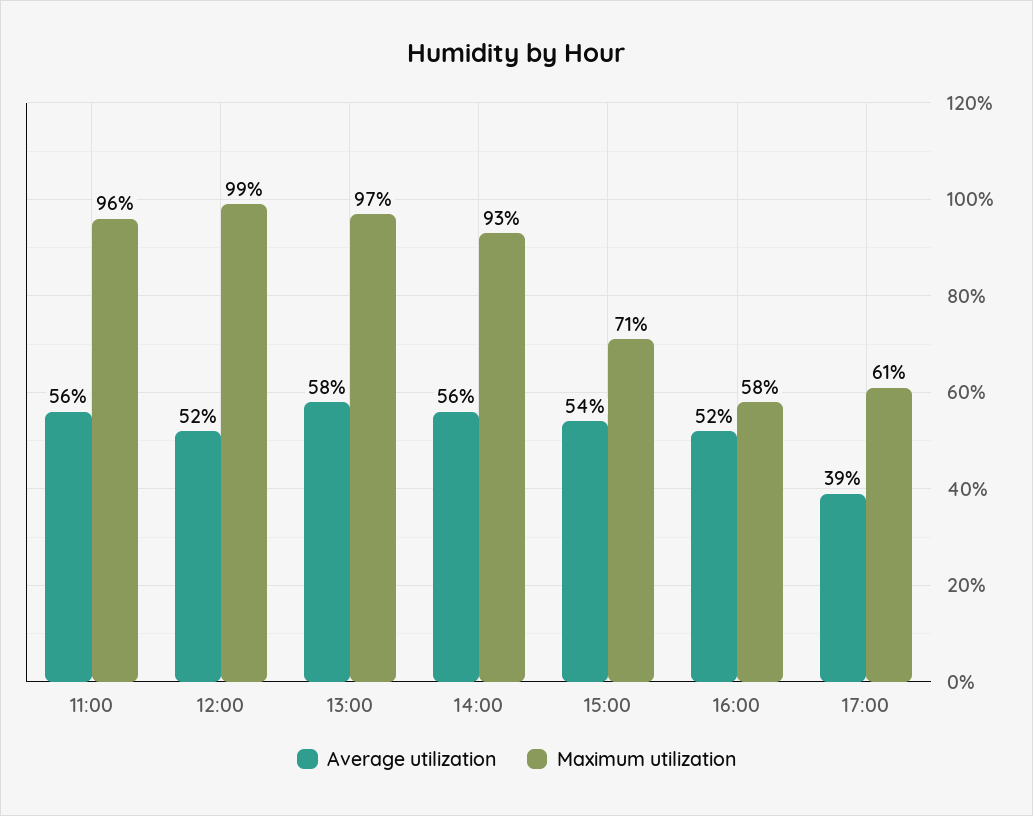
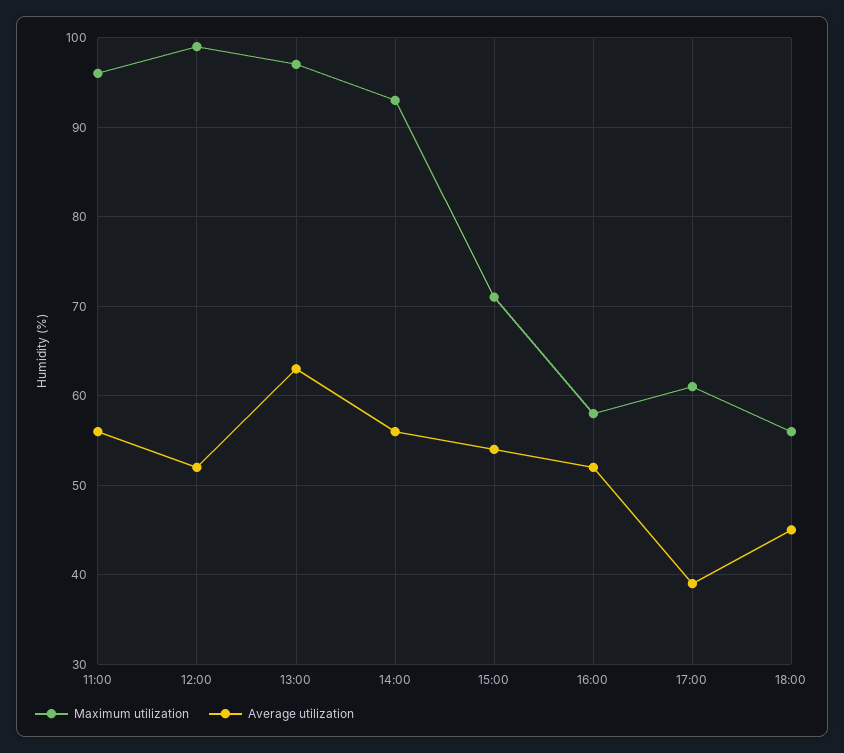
Average utilization, 13:00: 58 -> 63
Maximum utilization, 18:00: none -> 56
Average utilization, 18:00: none -> 45

